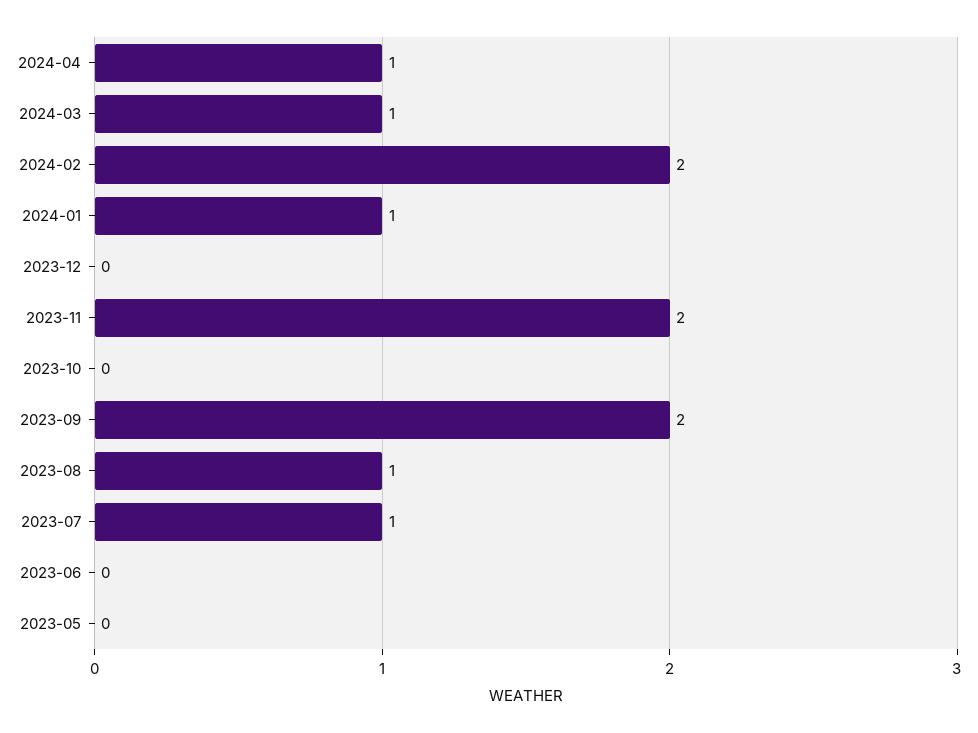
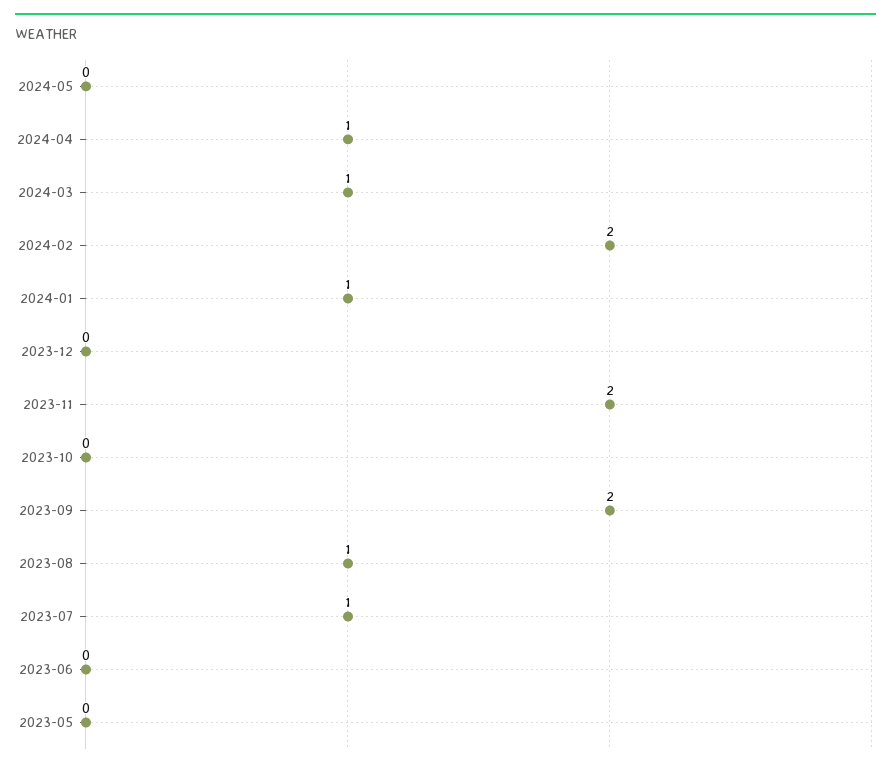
2024-05: none -> 0

